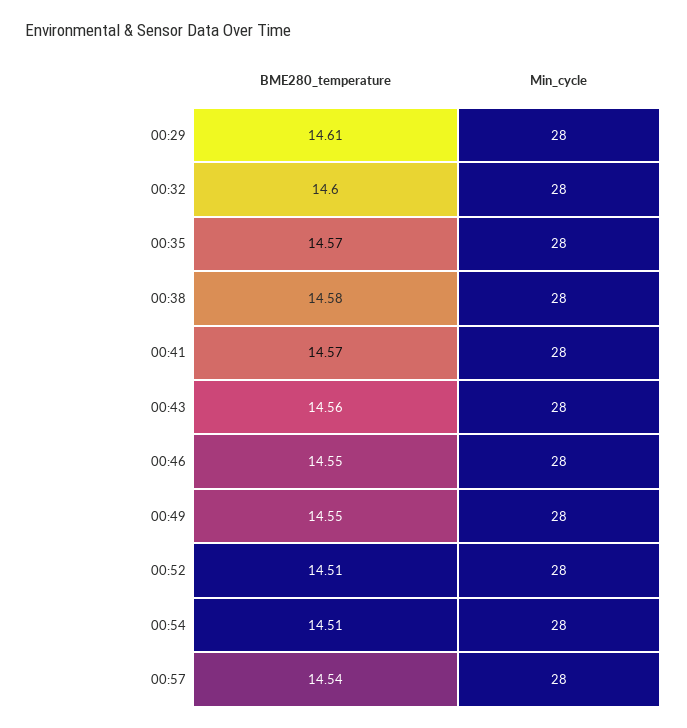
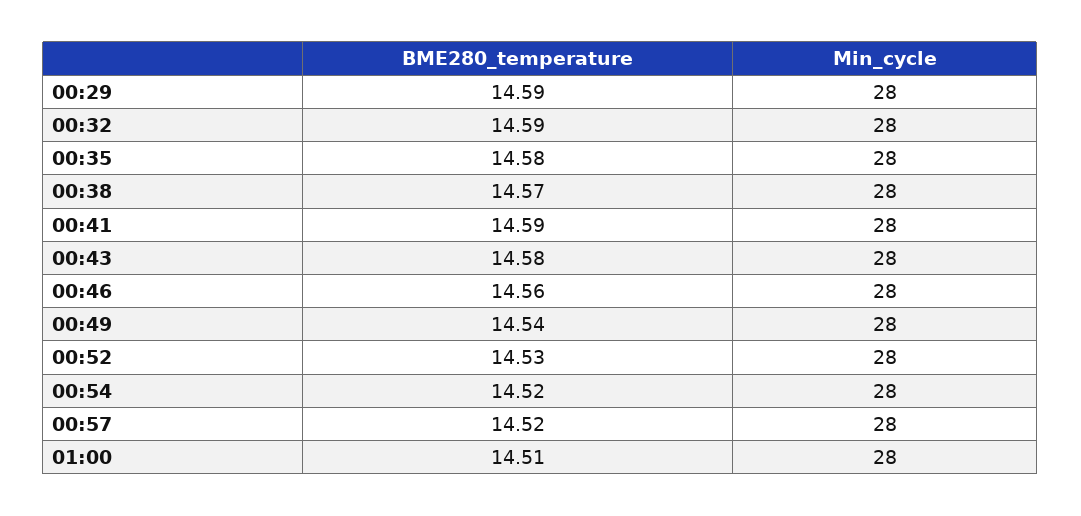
BME280_temperature, 00:29: 14.61 -> 14.59
BME280_temperature, 00:32: 14.6 -> 14.59
BME280_temperature, 00:35: 14.57 -> 14.58
BME280_temperature, 00:38: 14.58 -> 14.57
BME280_temperature, 00:41: 14.57 -> 14.59
BME280_temperature, 00:43: 14.56 -> 14.58
BME280_temperature, 00:46: 14.55 -> 14.56
BME280_temperature, 00:49: 14.55 -> 14.54
BME280_temperature, 00:52: 14.51 -> 14.53
BME280_temperature, 00:54: 14.51 -> 14.52
BME280_temperature, 00:57: 14.54 -> 14.52
BME280_temperature, 01:00: none -> 14.51
Min_cycle, 01:00: none -> 28

